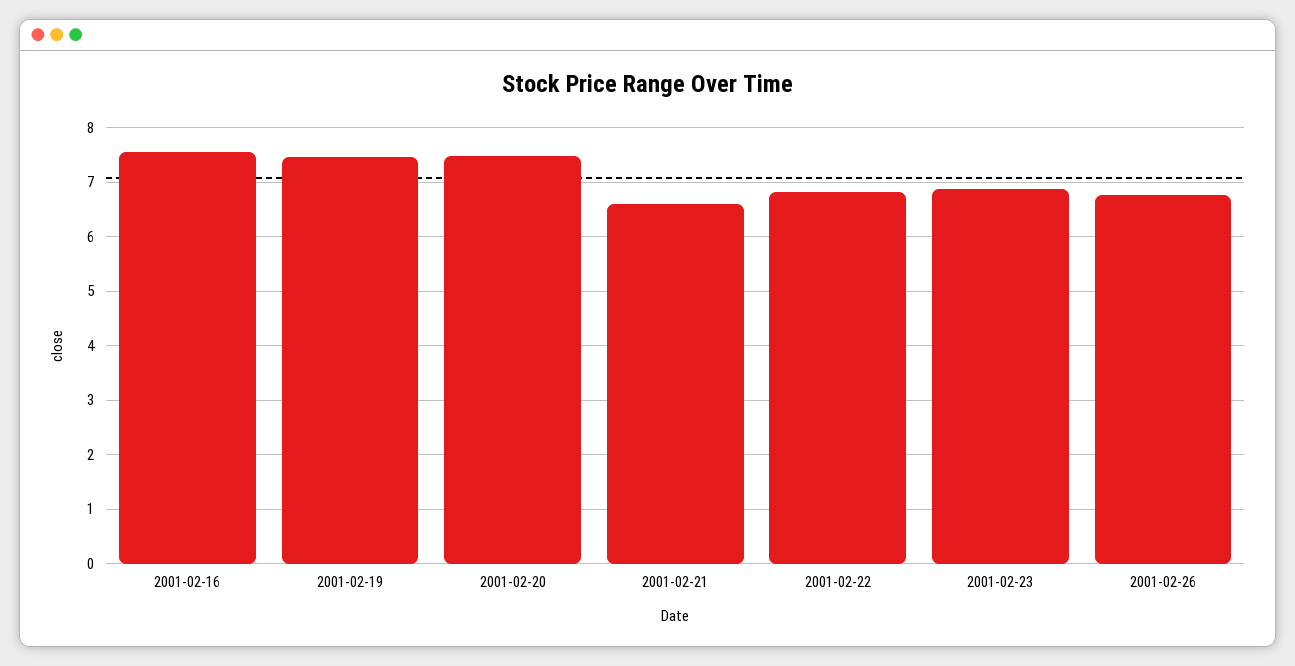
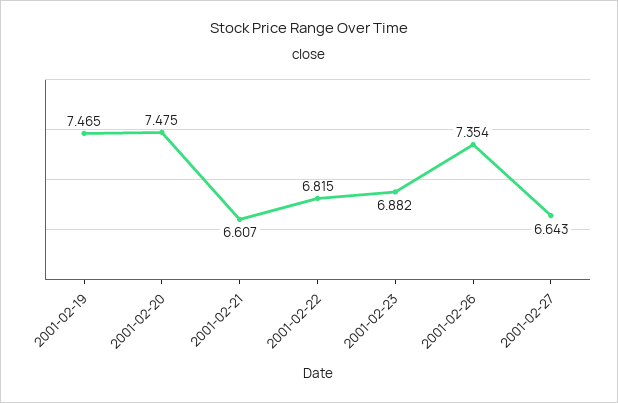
2001-02-16: 7.6 -> none
2001-02-26: 6.8 -> 7.354
2001-02-27: none -> 6.643

